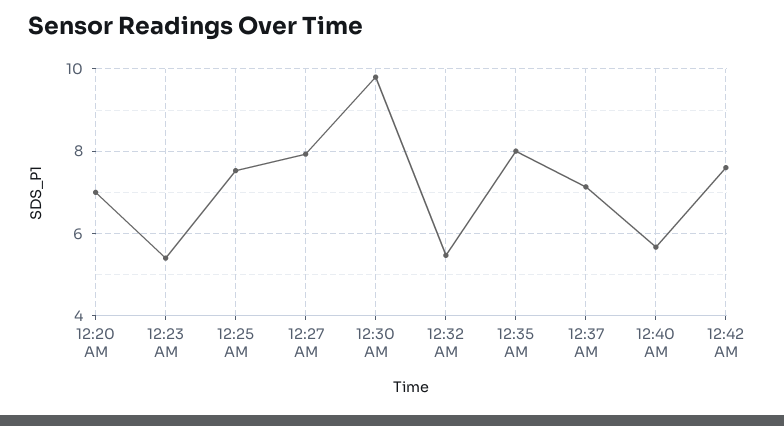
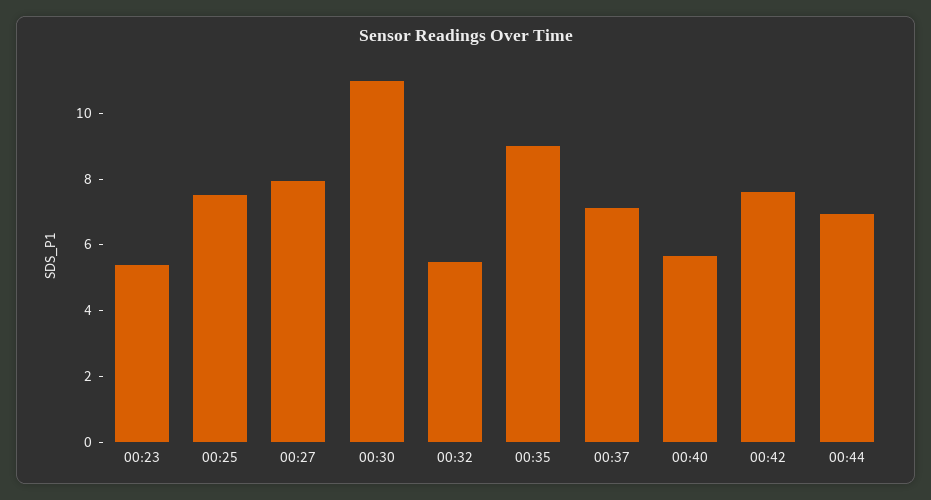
12:20 AM: 7 -> none
12:30 AM: 9.8 -> 11
12:35 AM: 8 -> 9
00:44: none -> 7

